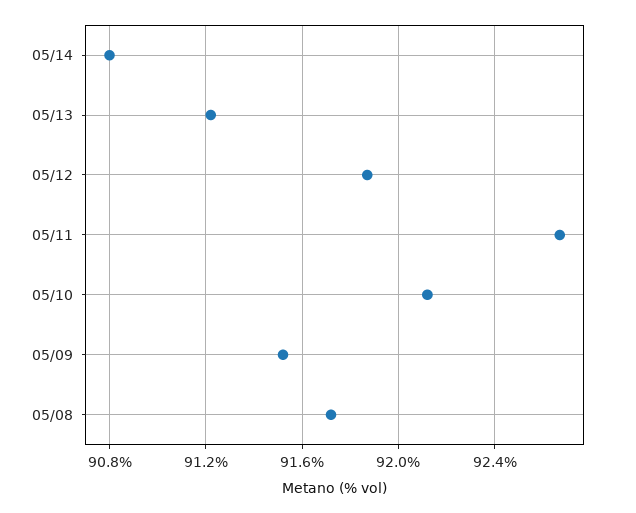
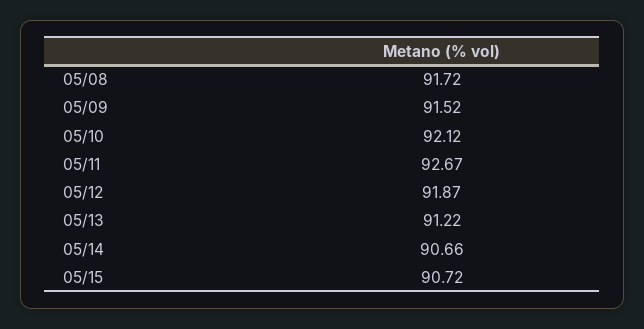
05/14: 90.8 -> 90.66
05/15: none -> 90.72

